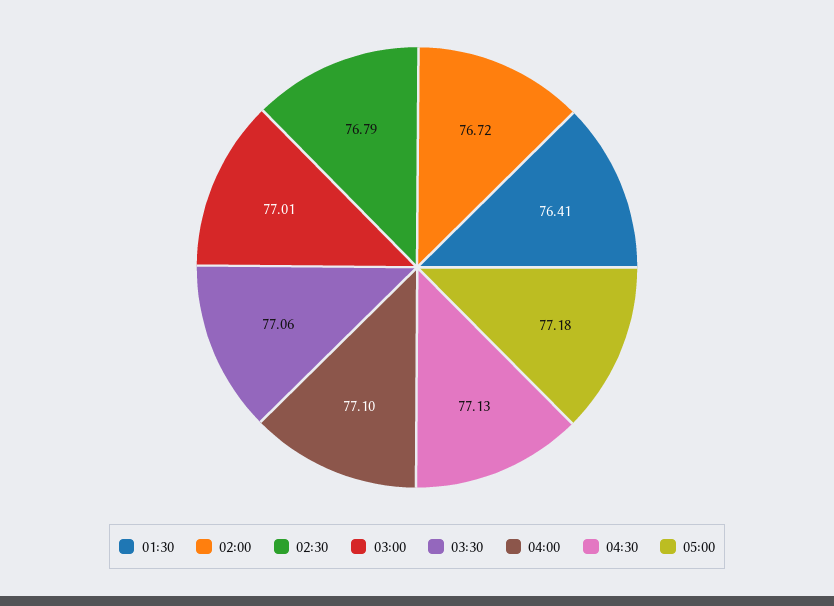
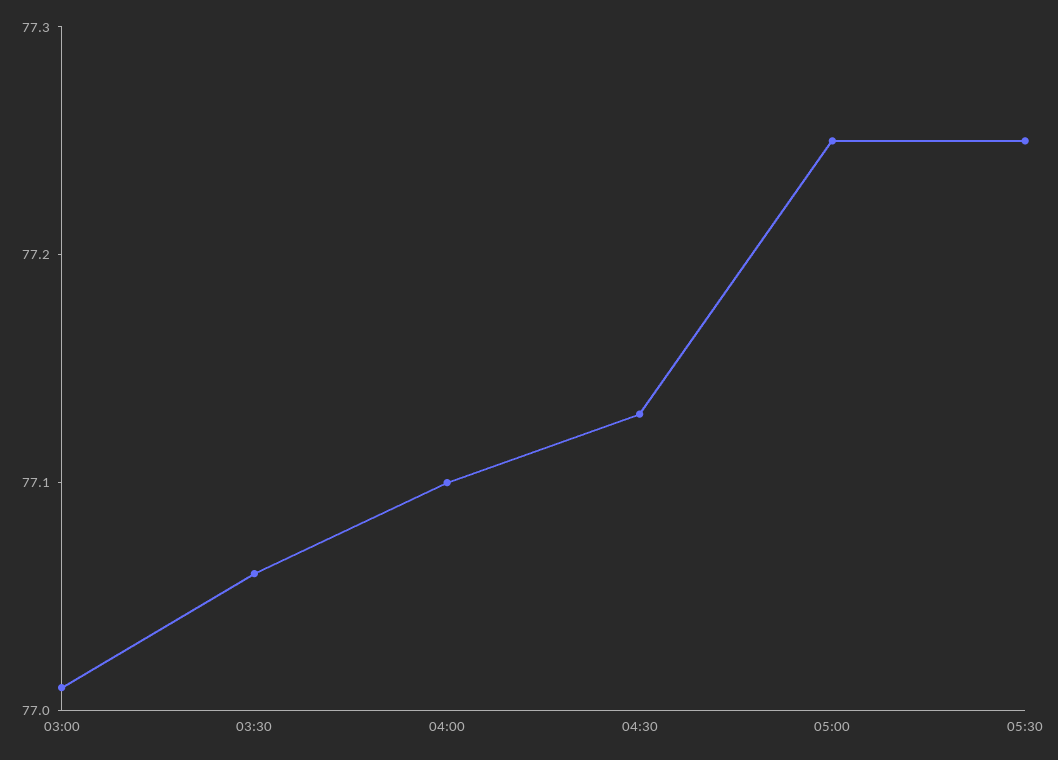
01:30: 76.41 -> none
02:00: 76.72 -> none
02:30: 76.79 -> none
05:00: 77.18 -> 77.25
05:30: none -> 77.25

